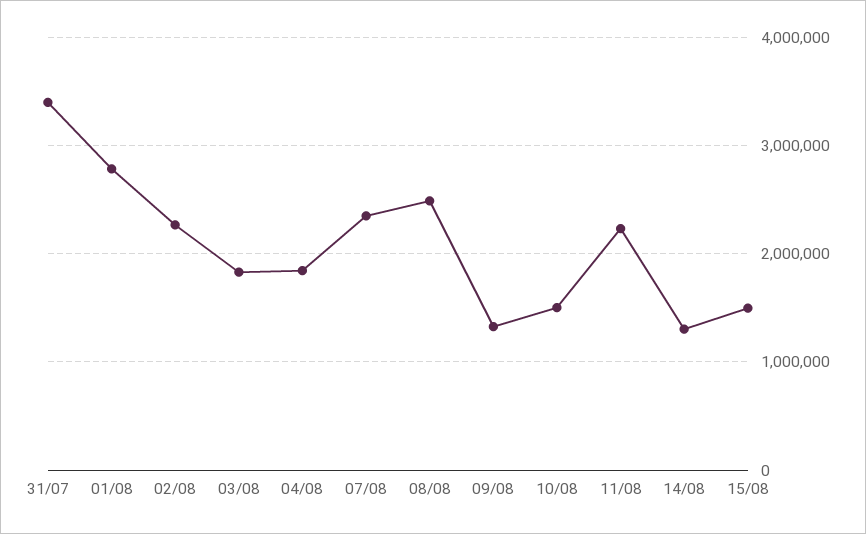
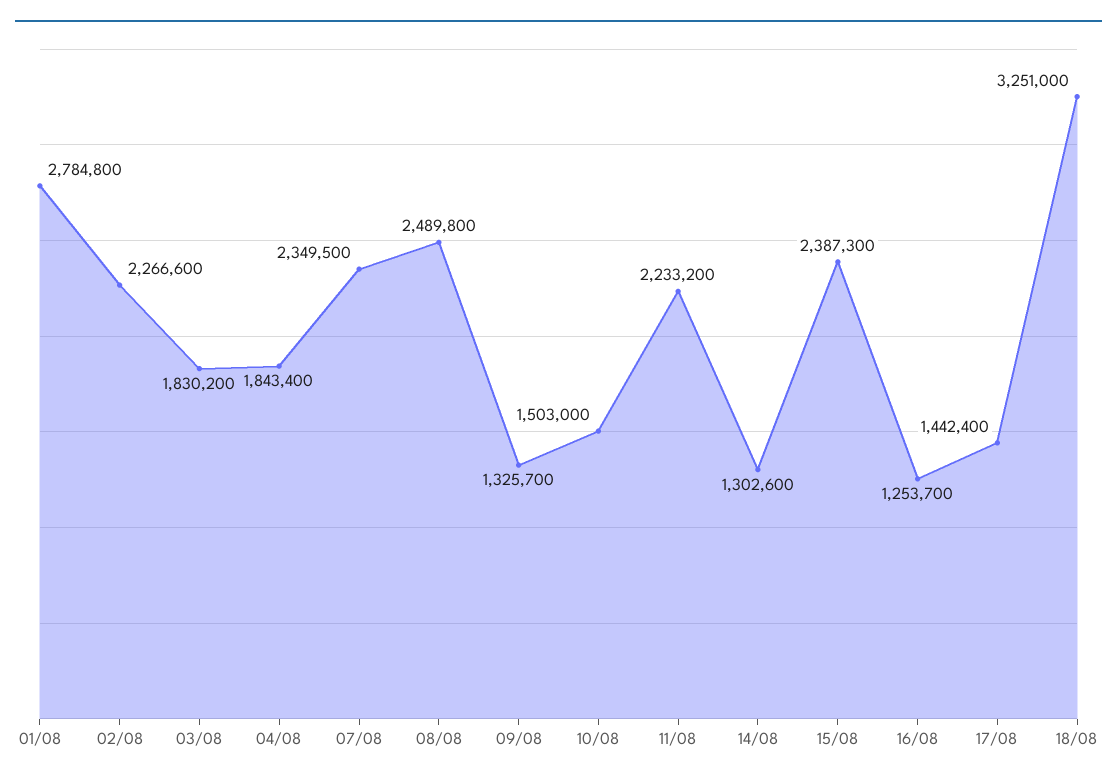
31/07: 3400000 -> none
15/08: 1500000 -> 2387300
16/08: none -> 1253700
17/08: none -> 1442400
18/08: none -> 3251000

